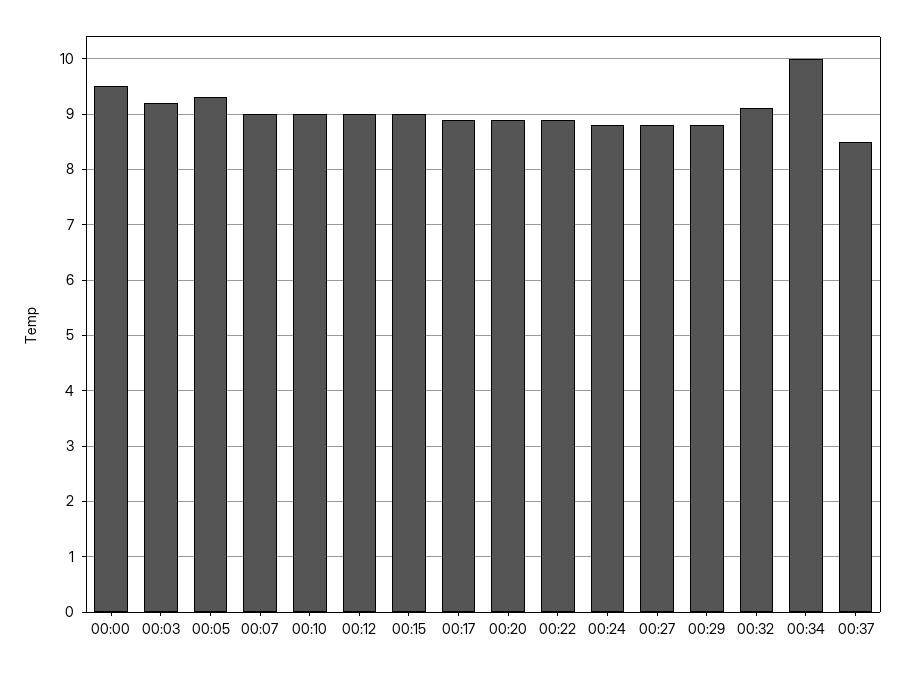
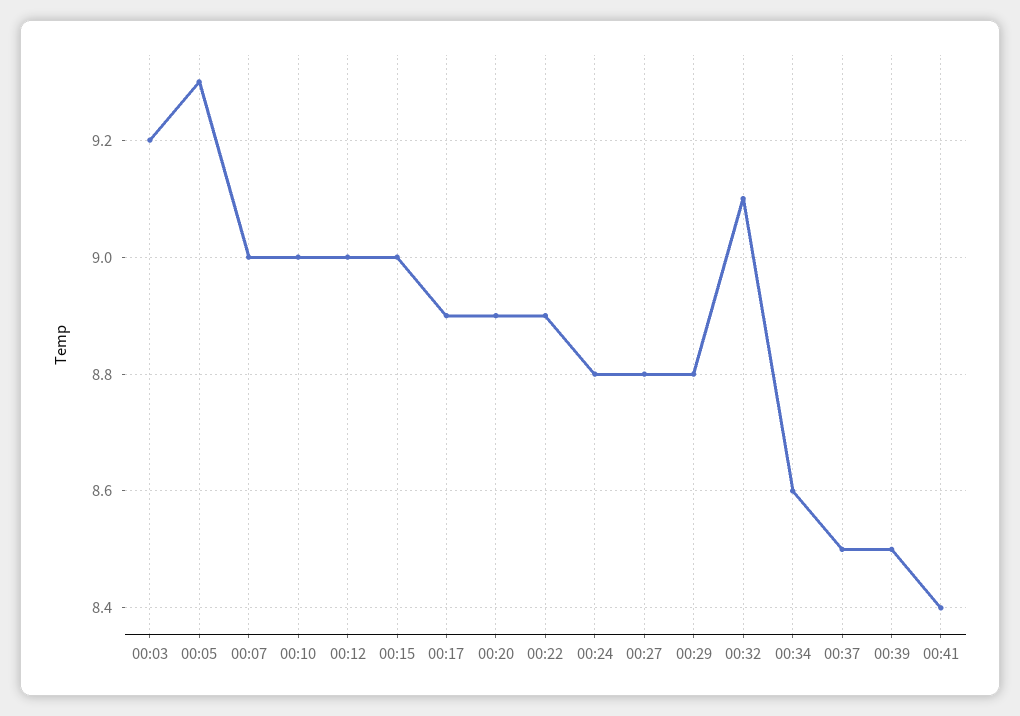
00:00: 9.5 -> none
00:34: 10 -> 8.6
00:39: none -> 8.5
00:41: none -> 8.4

